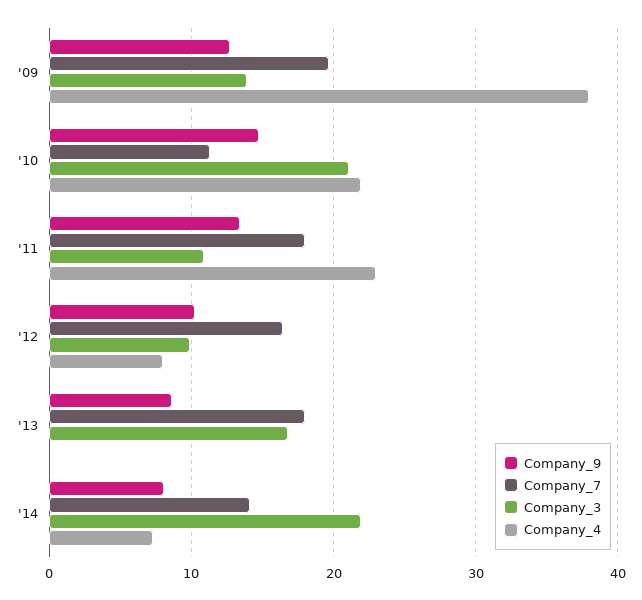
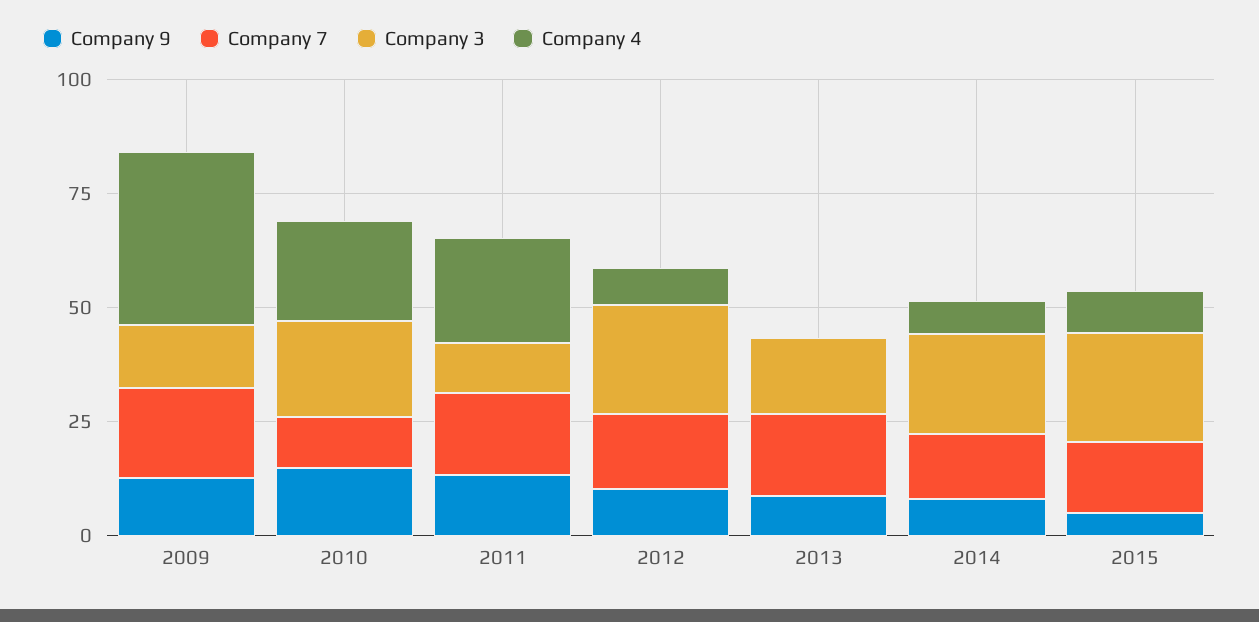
Company_3, '12: 10 -> 25
Company_9, 2015: none -> 5
Company_7, 2015: none -> 15
Company_3, 2015: none -> 25
Company_4, 2015: none -> 10

